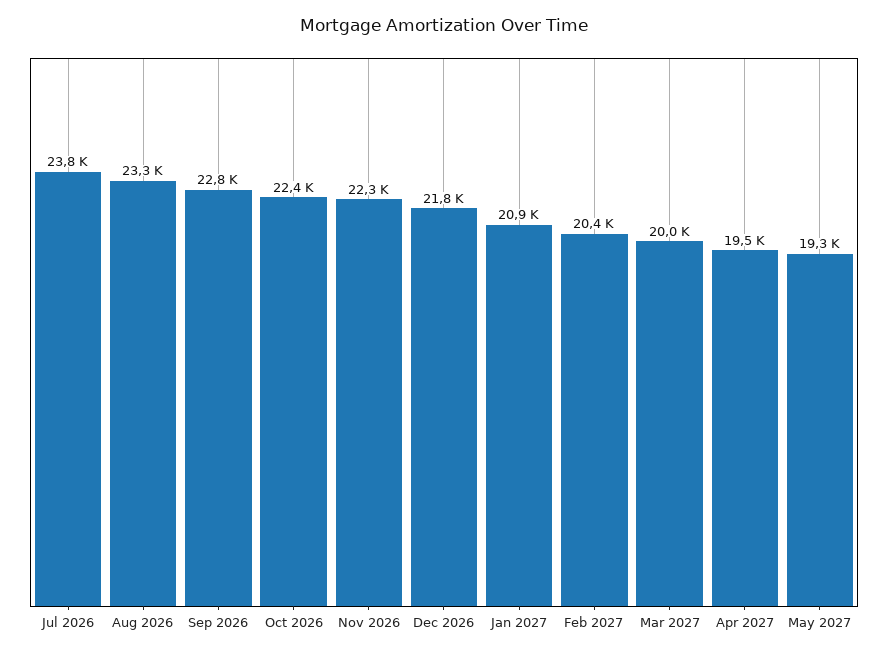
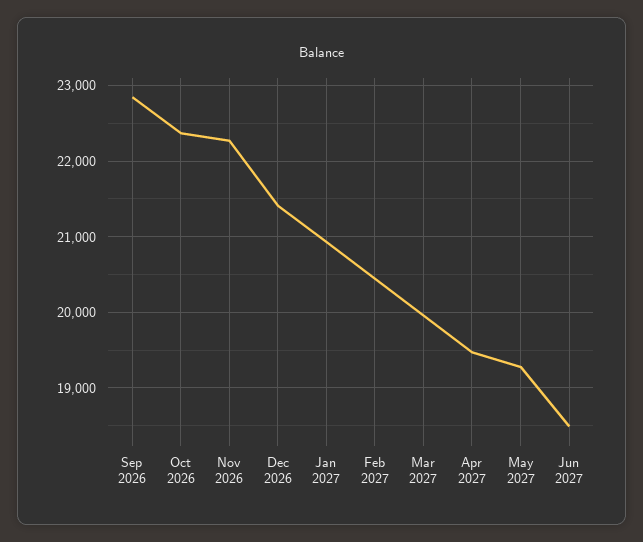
Jul 2026: 23800 -> none
Aug 2026: 23300 -> none
Dec 2026: 21800 -> 21400
Jun 2027: none -> 18500

